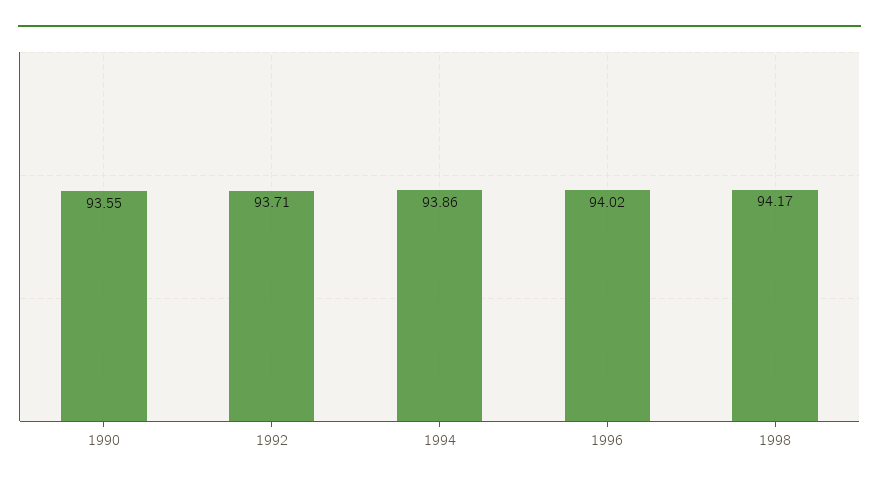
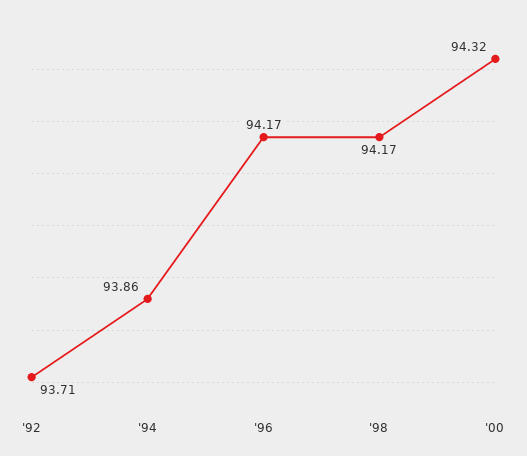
1990: 93.55 -> none
1996: 94.02 -> 94.17
'00: none -> 94.32

